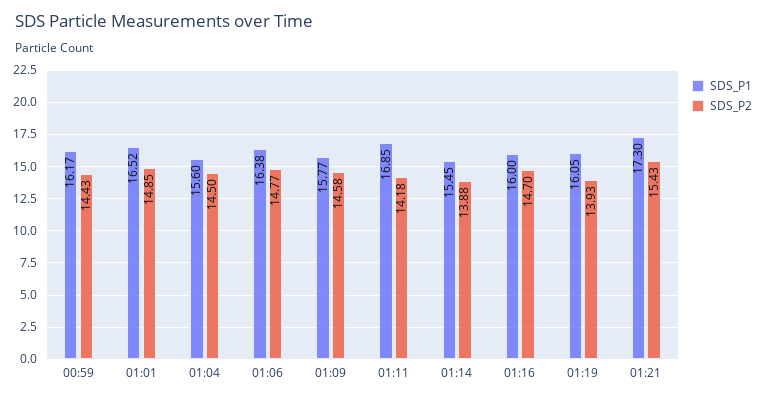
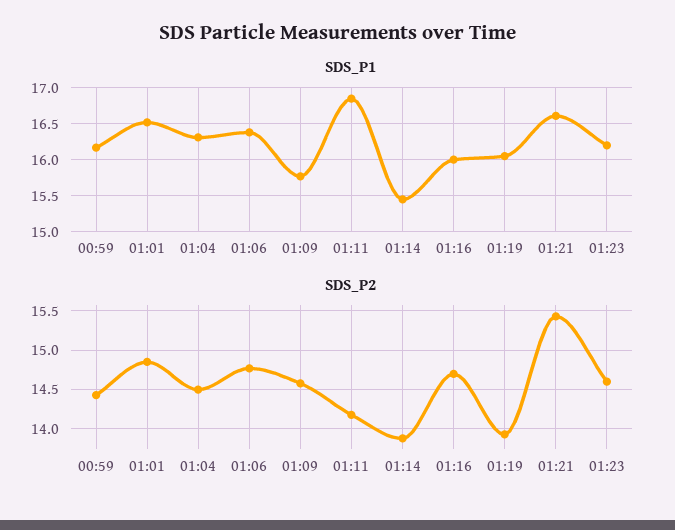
SDS_P1, 01:04: 15.6 -> 16.3
SDS_P1, 01:21: 17.3 -> 16.6
SDS_P1, 01:23: none -> 16.2
SDS_P2, 01:23: none -> 14.6

